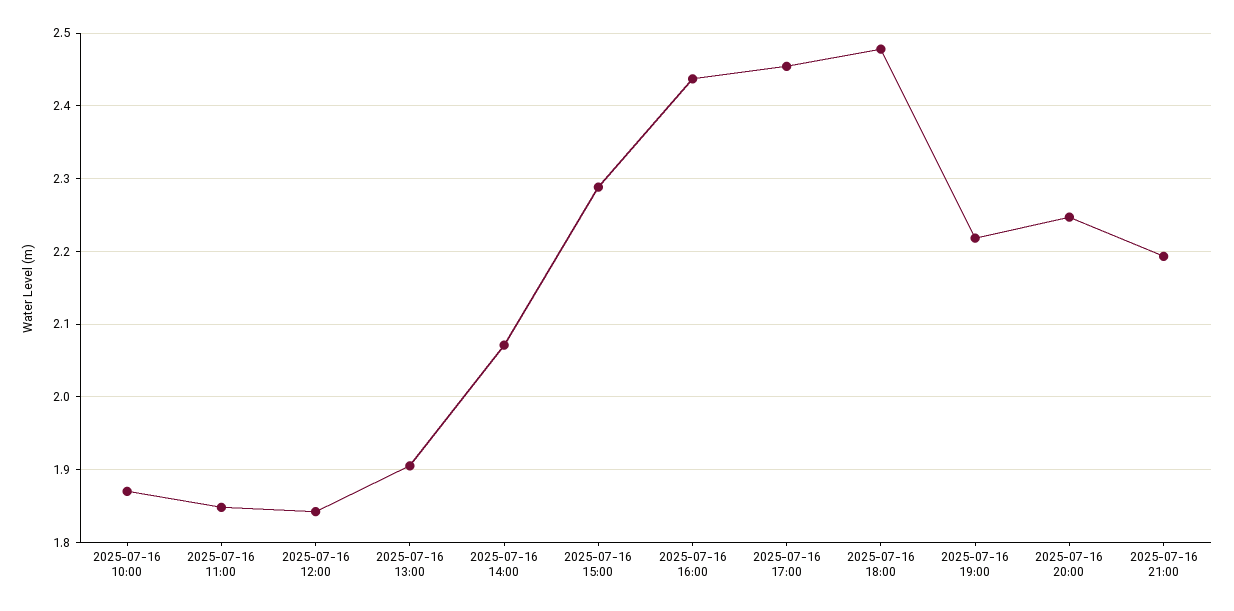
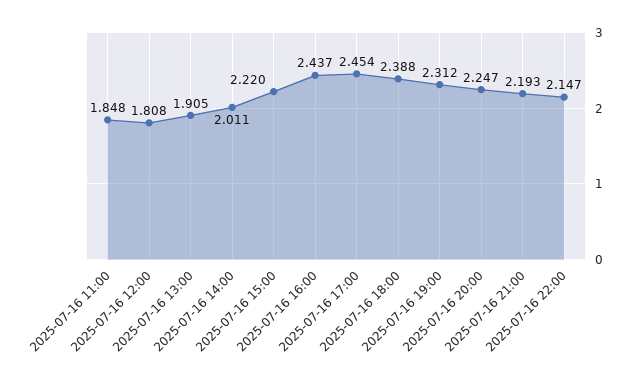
2025-07-16 10:00: 1.87 -> none
2025-07-16 12:00: 1.84 -> 1.808
2025-07-16 14:00: 2.07 -> 2.011
2025-07-16 15:00: 2.29 -> 2.22
2025-07-16 18:00: 2.48 -> 2.388
2025-07-16 19:00: 2.22 -> 2.312
2025-07-16 22:00: none -> 2.147

